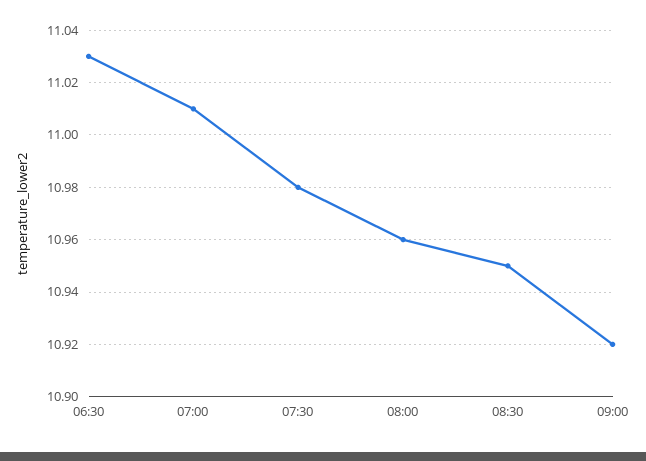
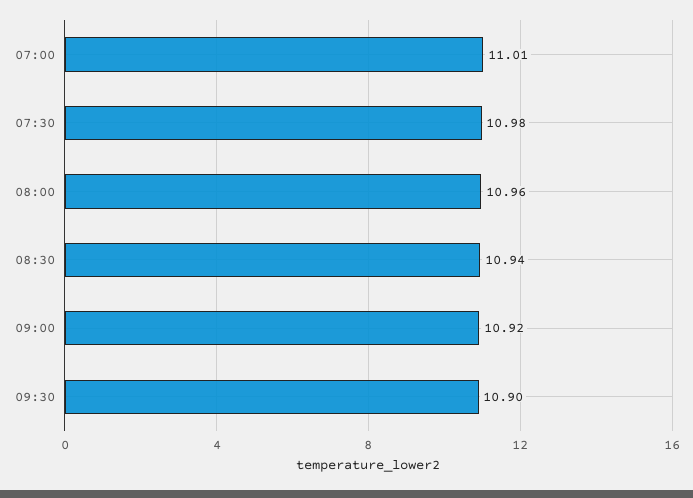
06:30: 11.03 -> none
08:30: 10.95 -> 10.94
09:30: none -> 10.9

